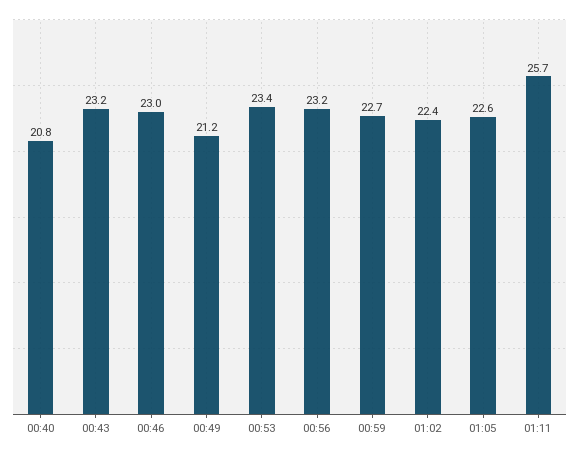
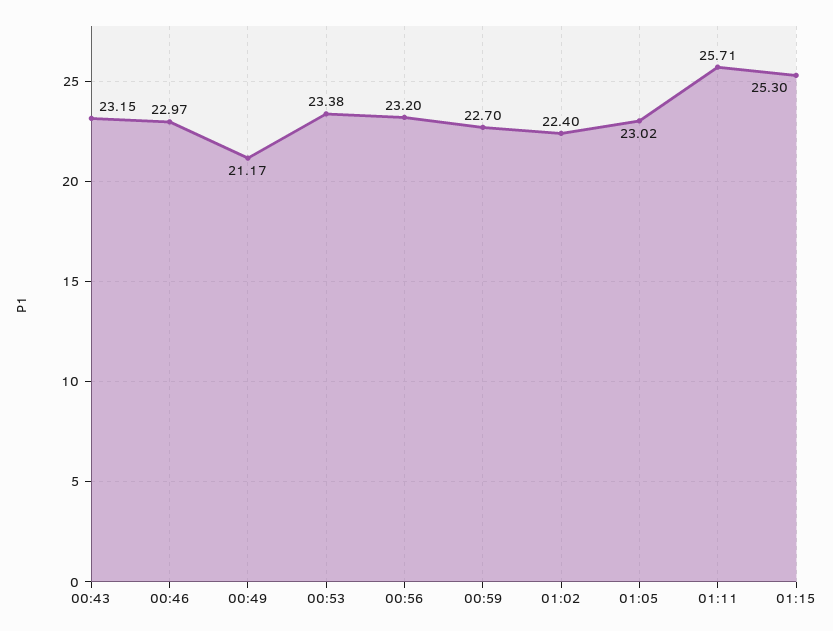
00:40: 20.8 -> none
01:05: 22.6 -> 23.02
01:15: none -> 25.3

